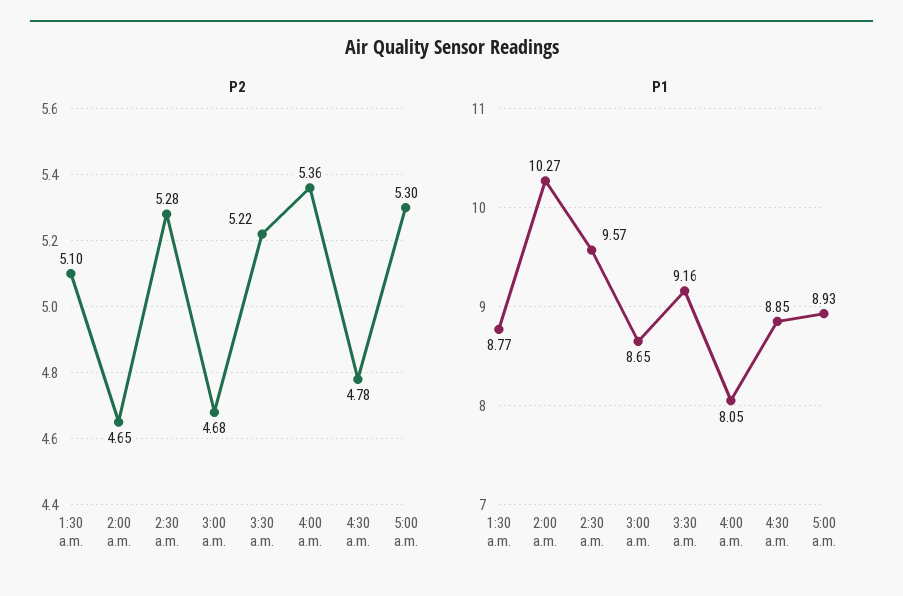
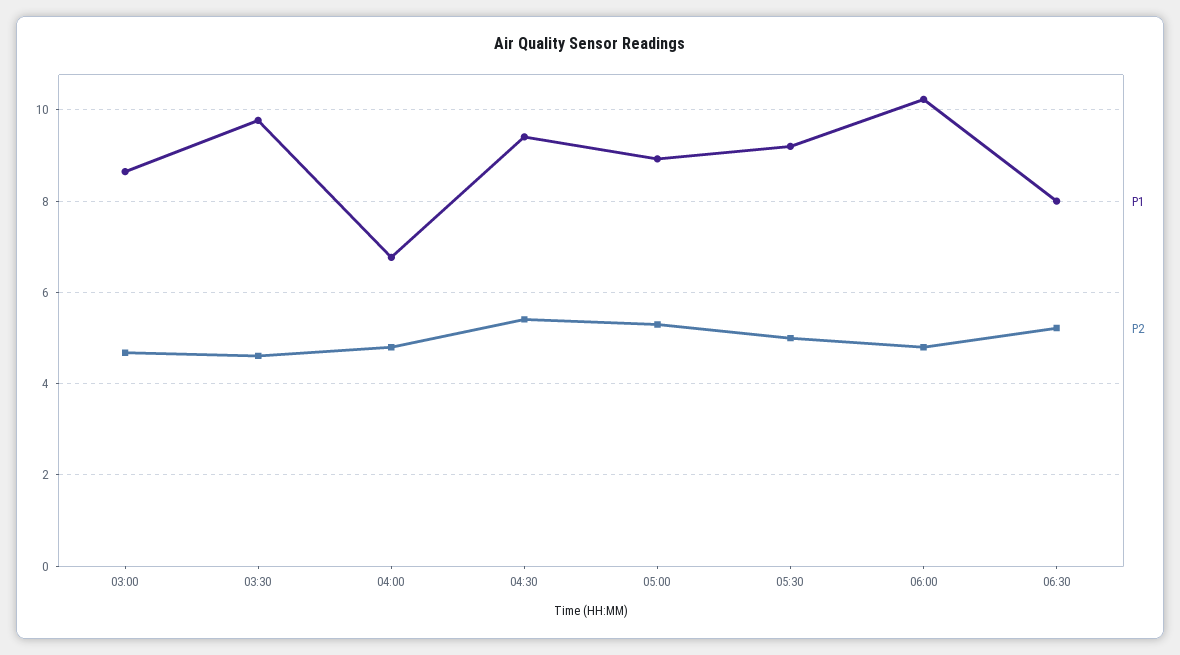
P2, 1:30 a.m.: 5.1 -> none
P2, 2:00 a.m.: 4.65 -> none
P2, 2:30 a.m.: 5.28 -> none
P2, 3:30 a.m.: 5.22 -> 4.6
P2, 4:00 a.m.: 5.36 -> 4.8
P2, 4:30 a.m.: 4.78 -> 5.4
P1, 1:30 a.m.: 8.77 -> none
P1, 2:00 a.m.: 10.27 -> none
P1, 2:30 a.m.: 9.57 -> none
P1, 3:30 a.m.: 9.16 -> 9.8
P1, 4:00 a.m.: 8.05 -> 6.8
P1, 4:30 a.m.: 8.85 -> 9.4
P1, 05:30: none -> 9.2
P2, 05:30: none -> 5
P1, 06:00: none -> 10.2
P2, 06:00: none -> 4.8
P1, 06:30: none -> 8
P2, 06:30: none -> 5.2

